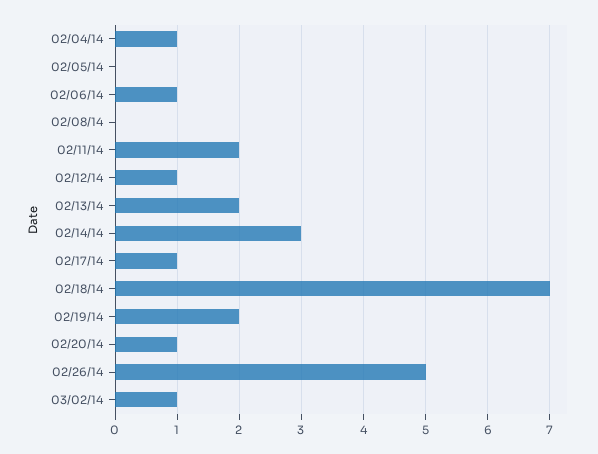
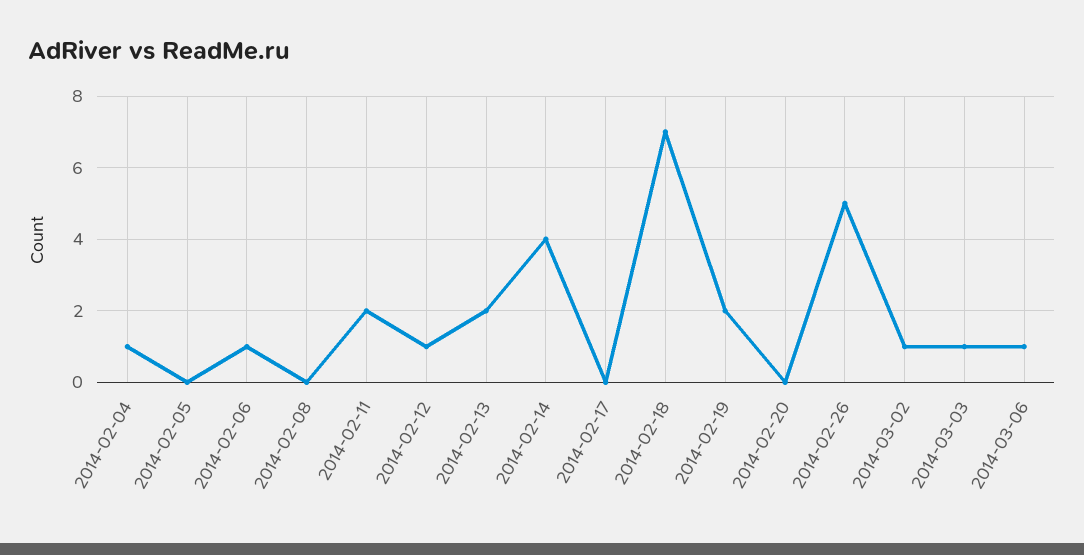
02/14/14: 3 -> 4
02/17/14: 1 -> 0
02/20/14: 1 -> 0
2014-03-03: none -> 1
2014-03-06: none -> 1

